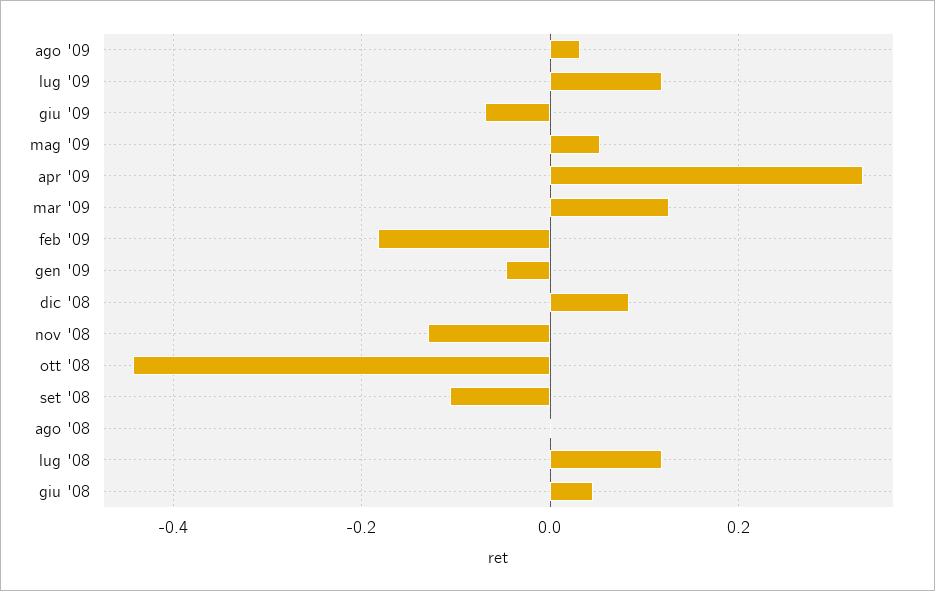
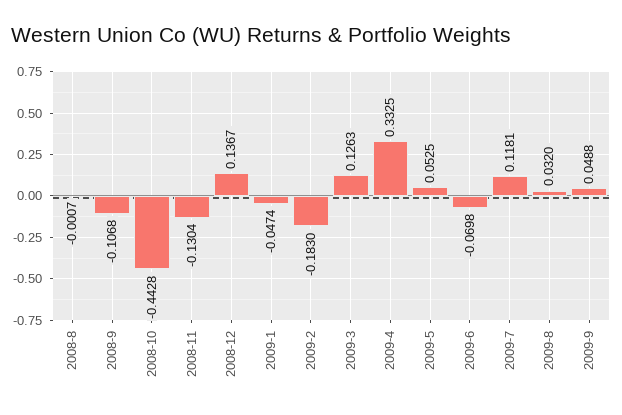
dic '08: 0.08 -> 0.1367
lug '08: 0.12 -> none
giu '08: 0.04 -> none
2009-9: none -> 0.0488

